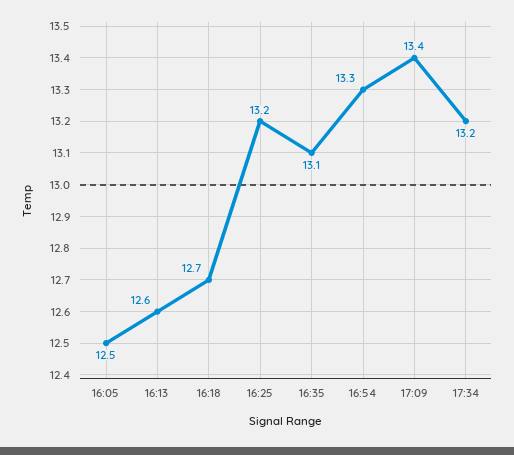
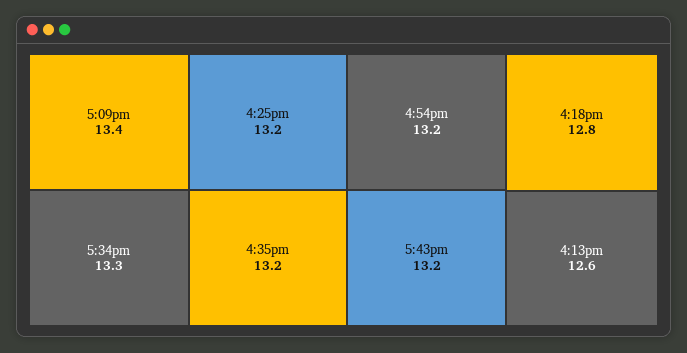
16:05: 12.5 -> none
16:18: 12.7 -> 12.8
16:35: 13.1 -> 13.2
16:54: 13.3 -> 13.2
17:34: 13.2 -> 13.3
5:43pm: none -> 13.2

